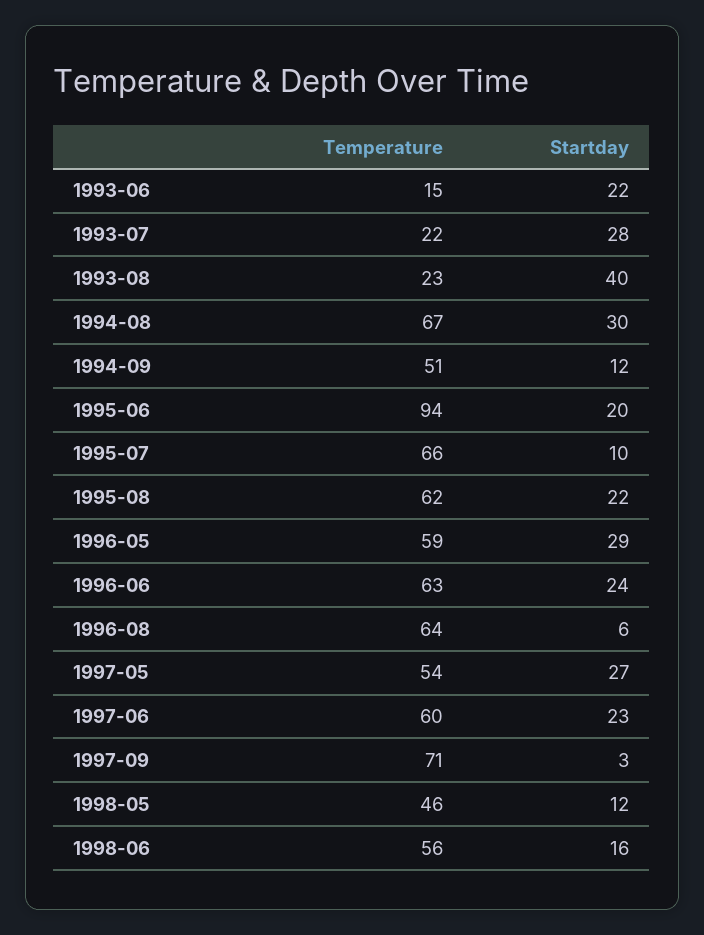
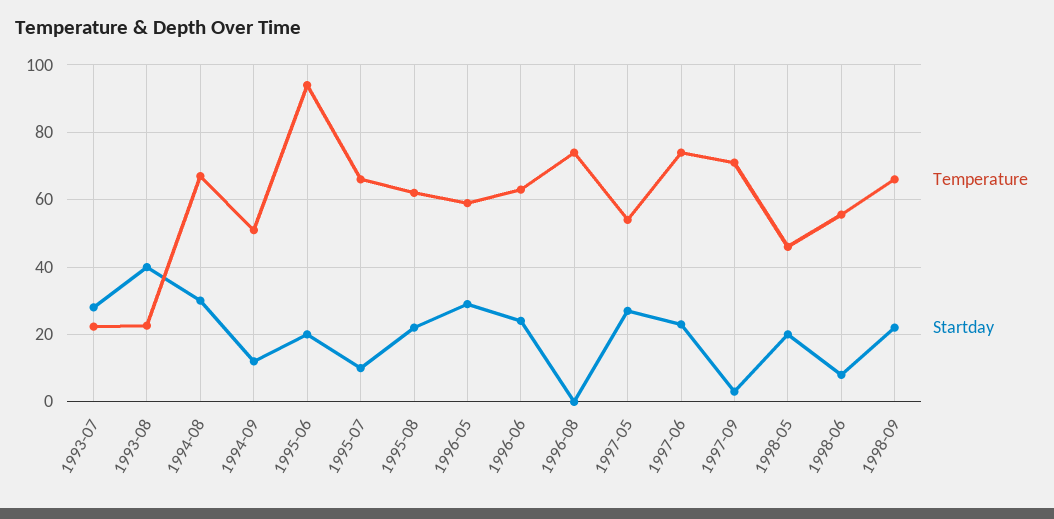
Temperature, 1993-06: 15 -> none
Startday, 1993-06: 22 -> none
Temperature, 1996-08: 64 -> 74
Startday, 1996-08: 6 -> 0
Temperature, 1997-06: 60 -> 74
Startday, 1998-05: 12 -> 20
Startday, 1998-06: 16 -> 8
Temperature, 1998-09: none -> 66
Startday, 1998-09: none -> 22

